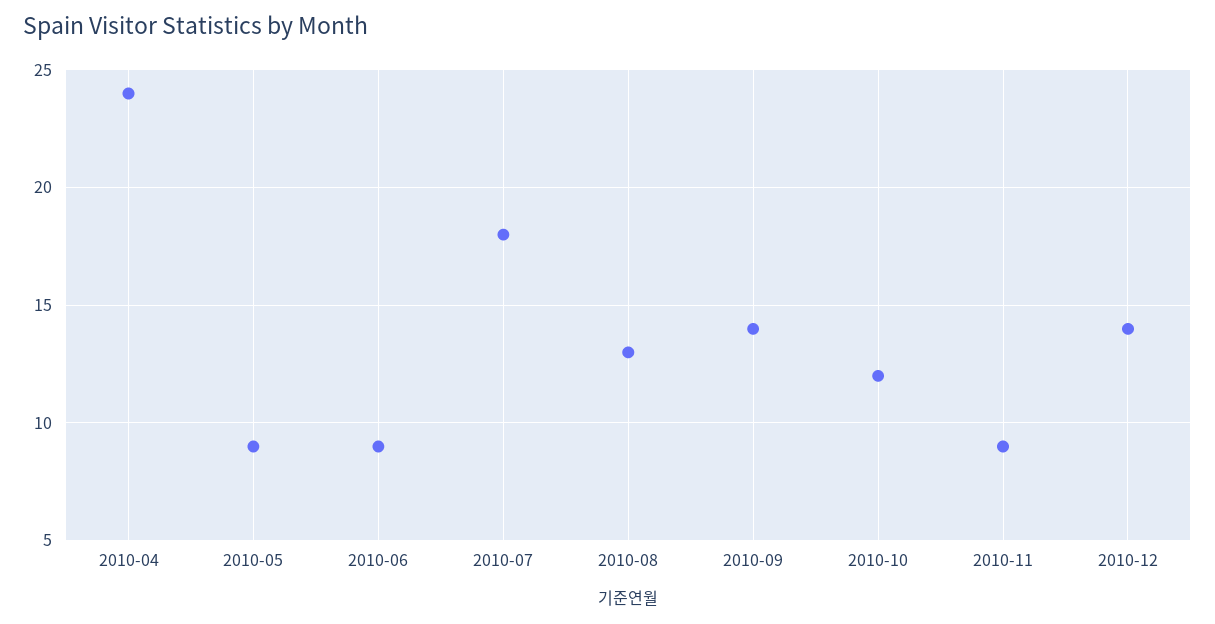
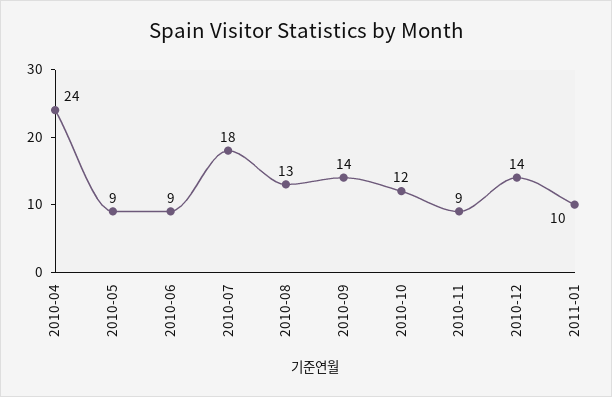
2011-01: none -> 10

